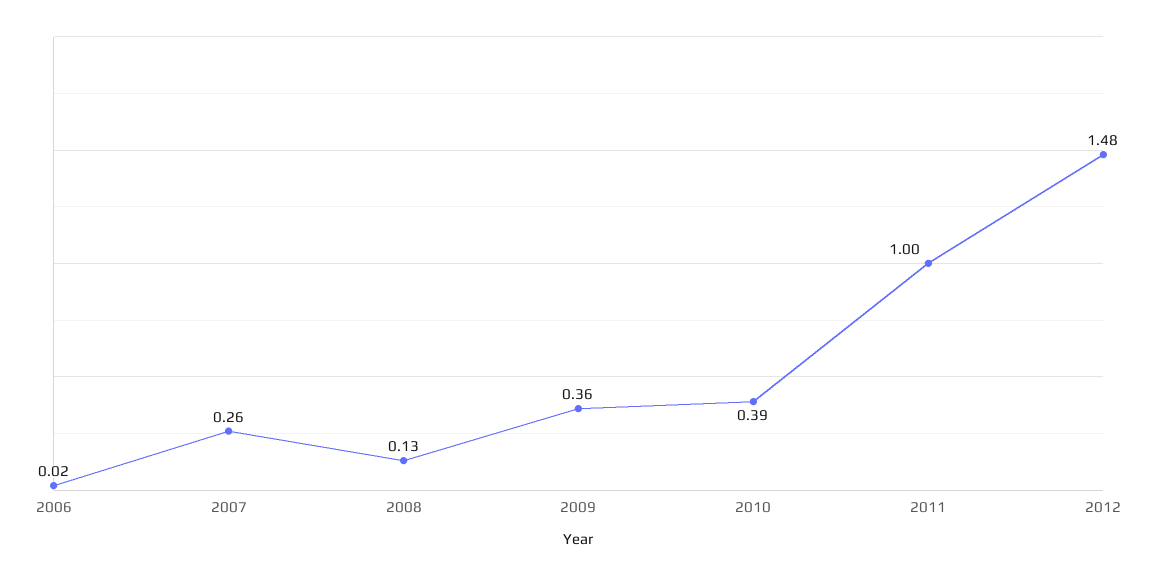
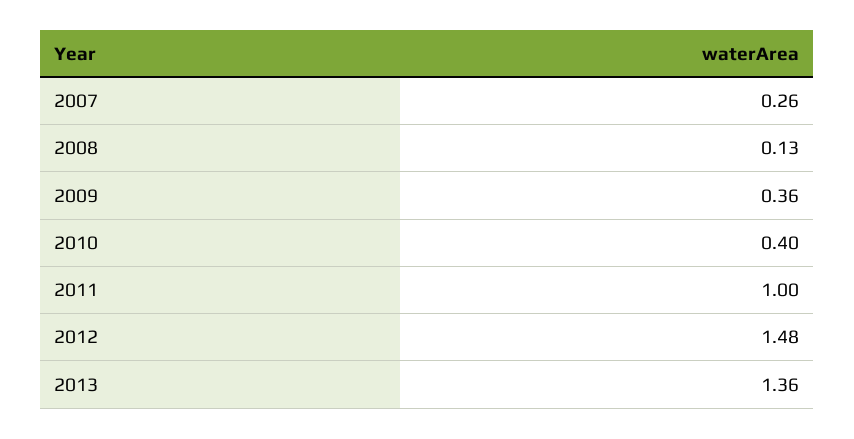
2006: 0.02 -> none
2010: 0.39 -> 0.4
2013: none -> 1.36

